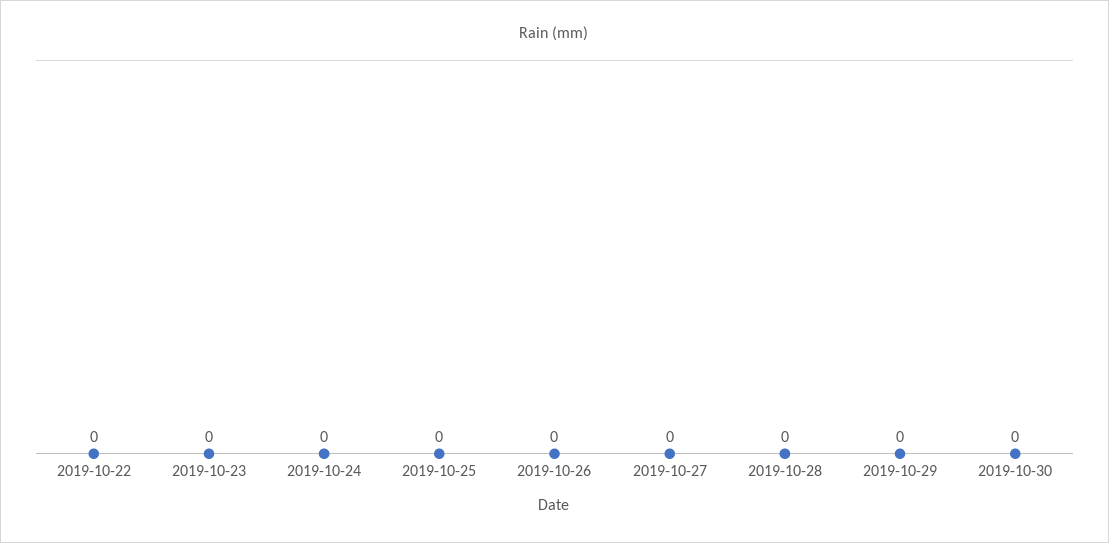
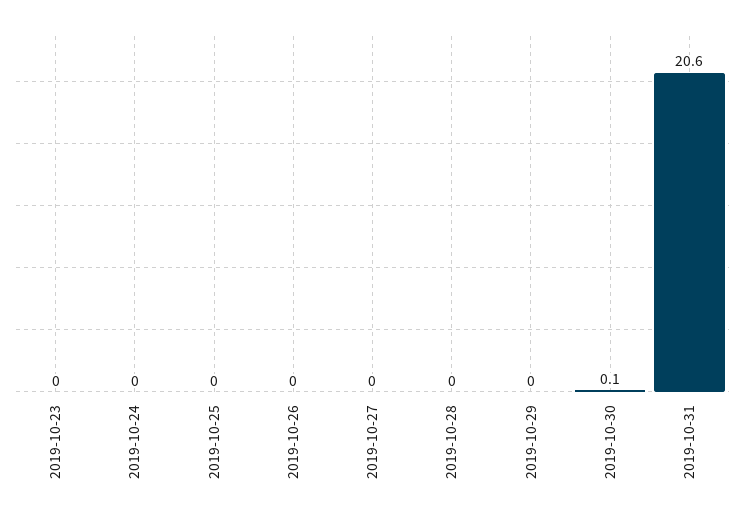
2019-10-22: 0 -> none
2019-10-30: 0 -> 0.1
2019-10-31: none -> 20.6

